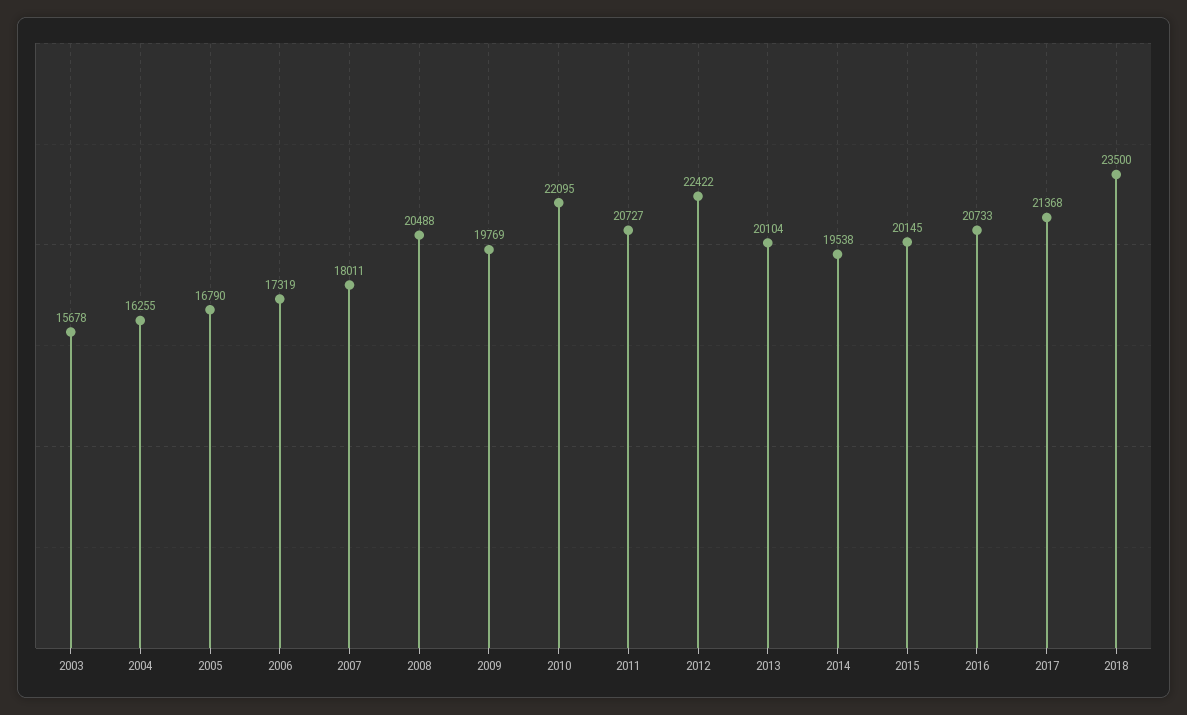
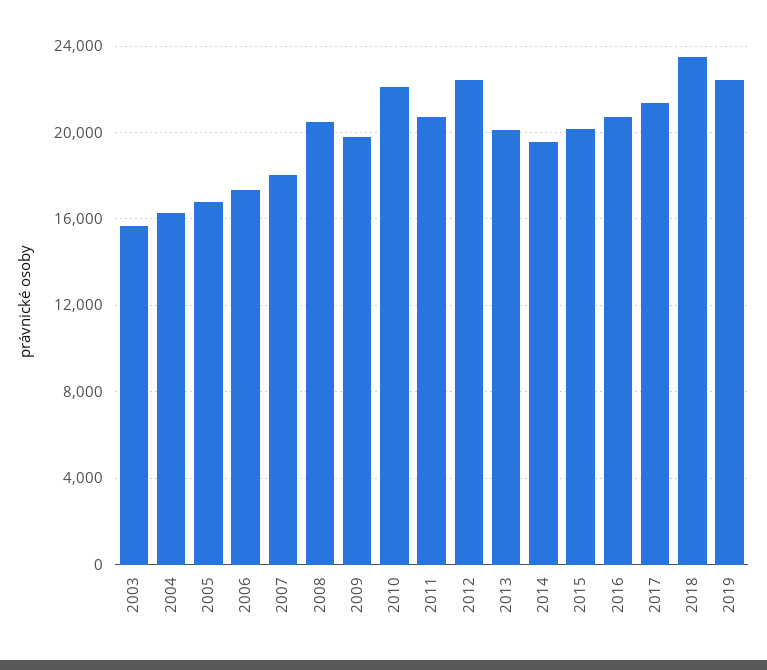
2019: none -> 22500

